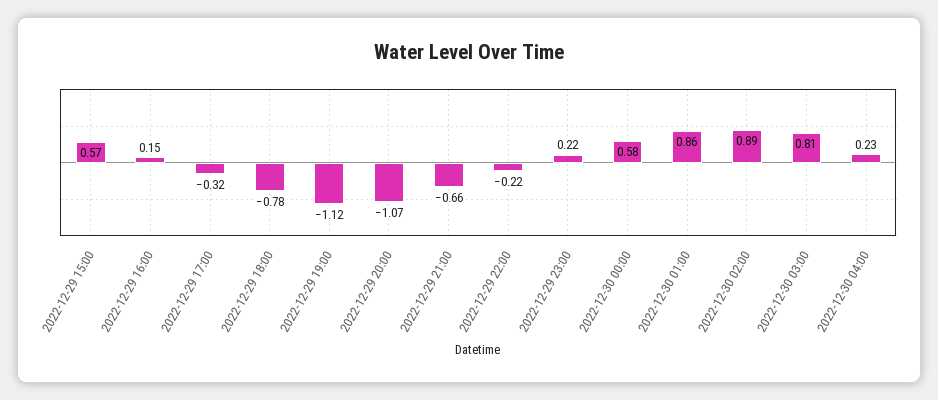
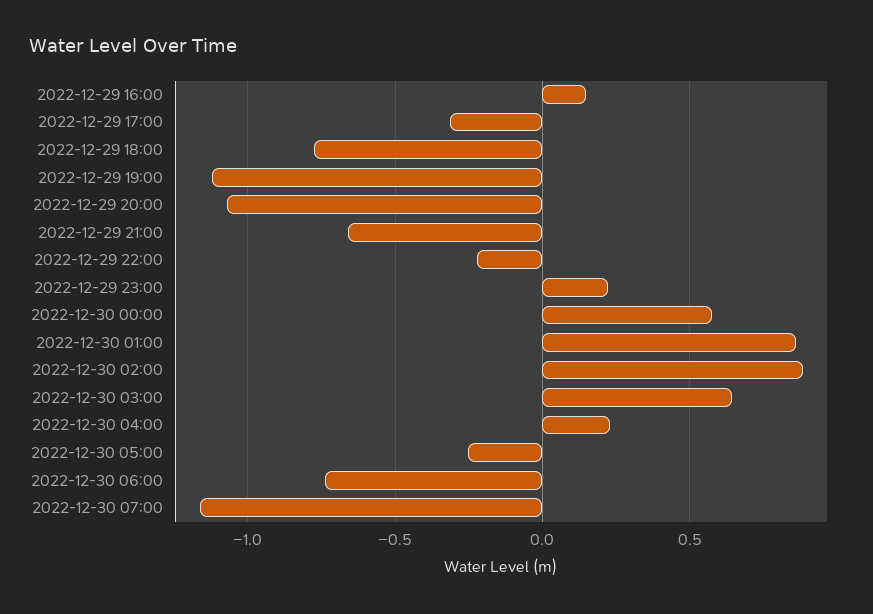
2022-12-29 15:00: 0.57 -> none
2022-12-30 03:00: 0.81 -> 0.65
2022-12-30 05:00: none -> -0.25
2022-12-30 06:00: none -> -0.75
2022-12-30 07:00: none -> -1.15

